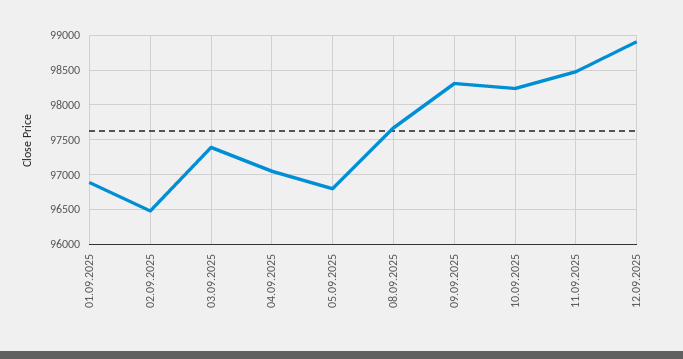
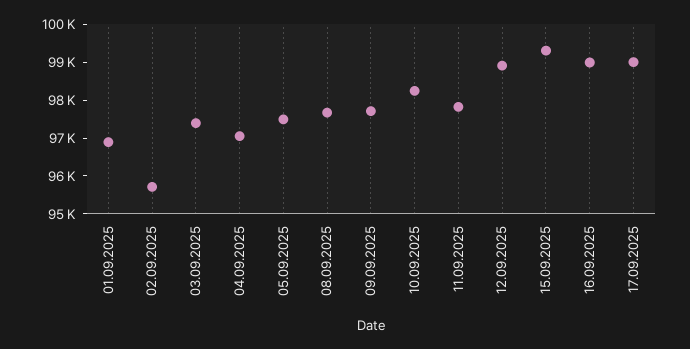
02.09.2025: 96500 -> 95750
05.09.2025: 96800 -> 97500
09.09.2025: 98300 -> 97750
11.09.2025: 98500 -> 97750
15.09.2025: none -> 99250
16.09.2025: none -> 99000
17.09.2025: none -> 99000

